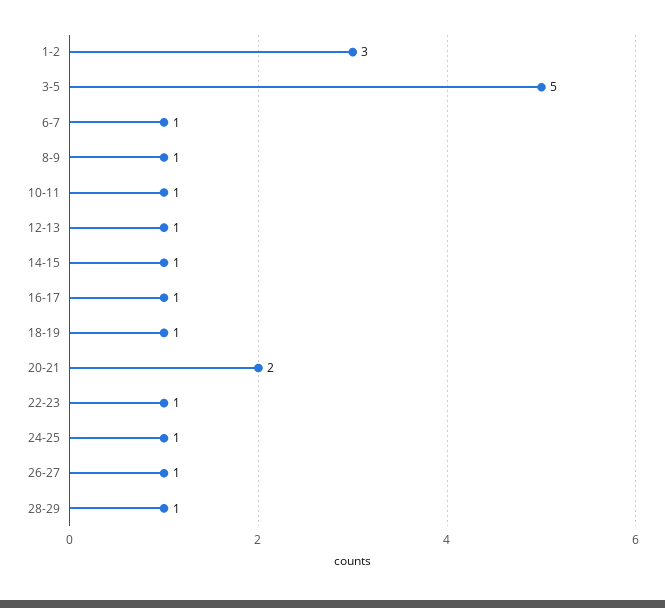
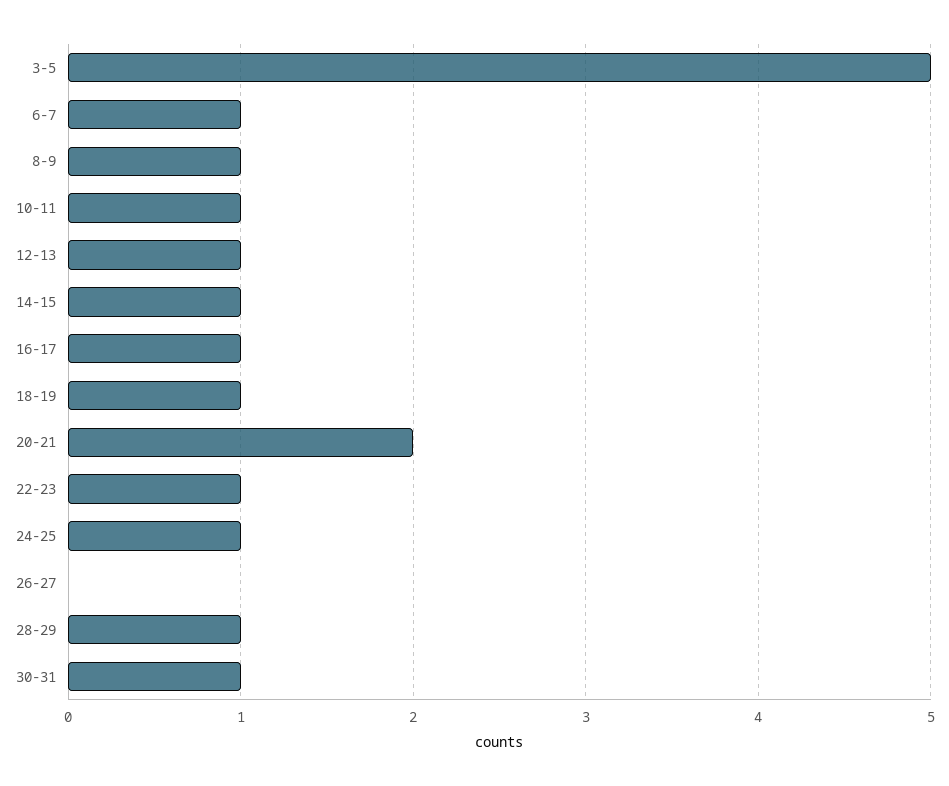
1-2: 3 -> none
26-27: 1 -> 0
30-31: none -> 1

